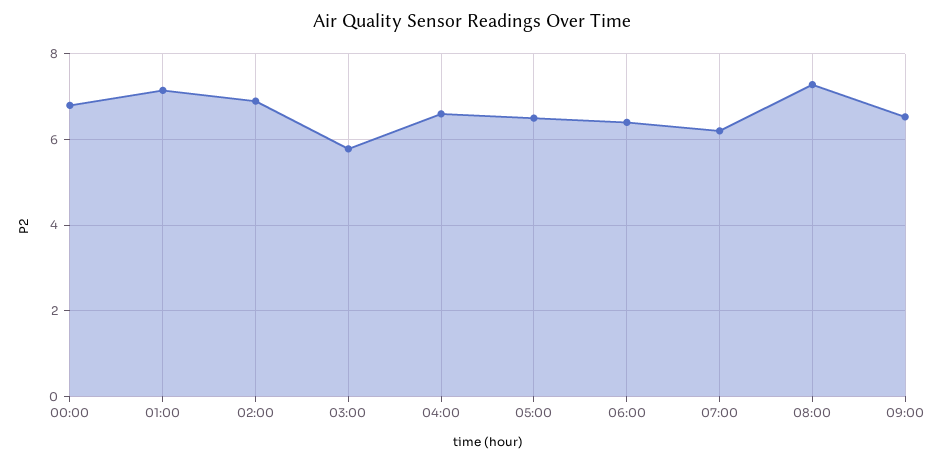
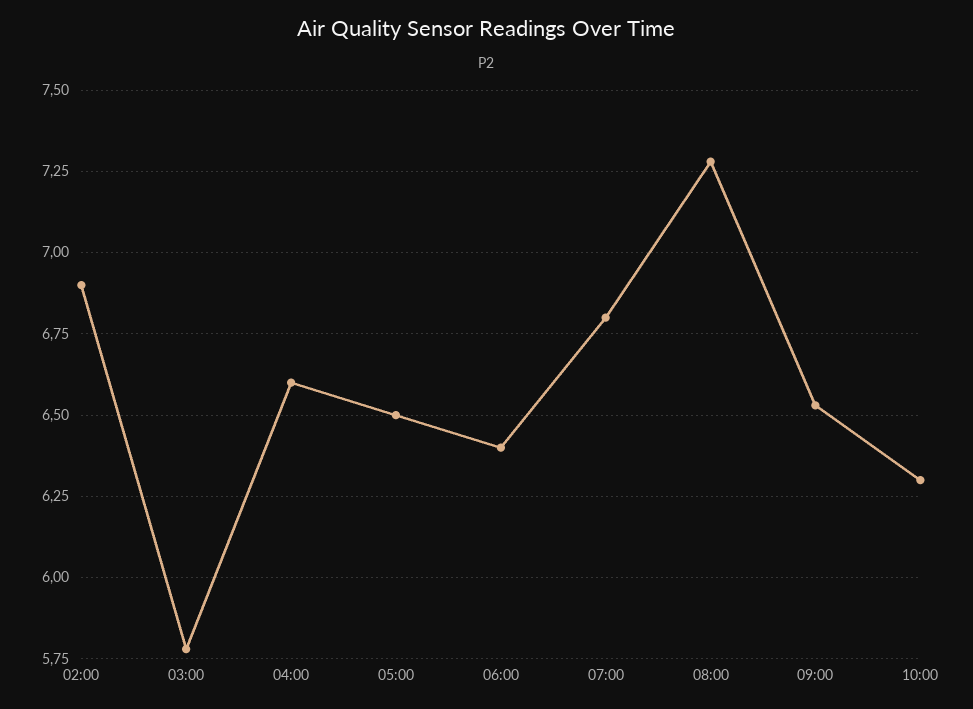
00:00: 6.8 -> none
01:00: 7.2 -> none
07:00: 6.2 -> 6.8
10:00: none -> 6.3

